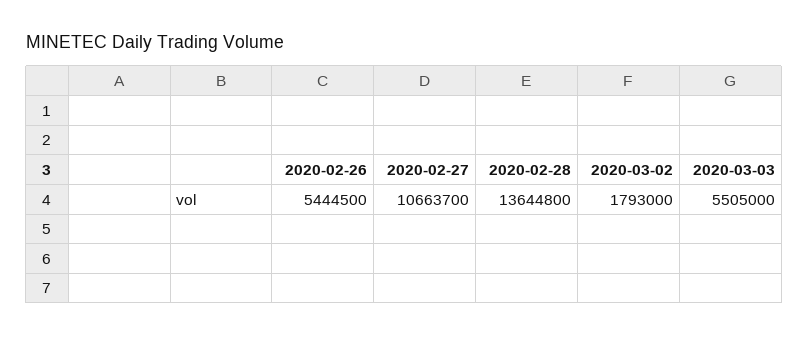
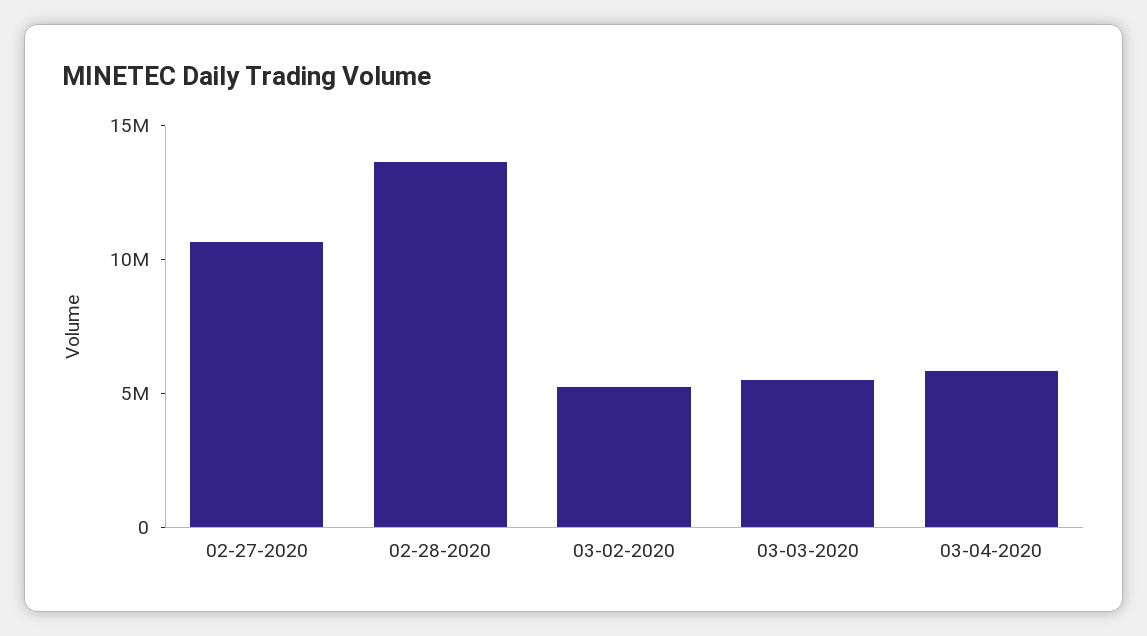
2020-02-26: 5444500 -> none
2020-03-02: 1793000 -> 5000000
03-04-2020: none -> 6000000

